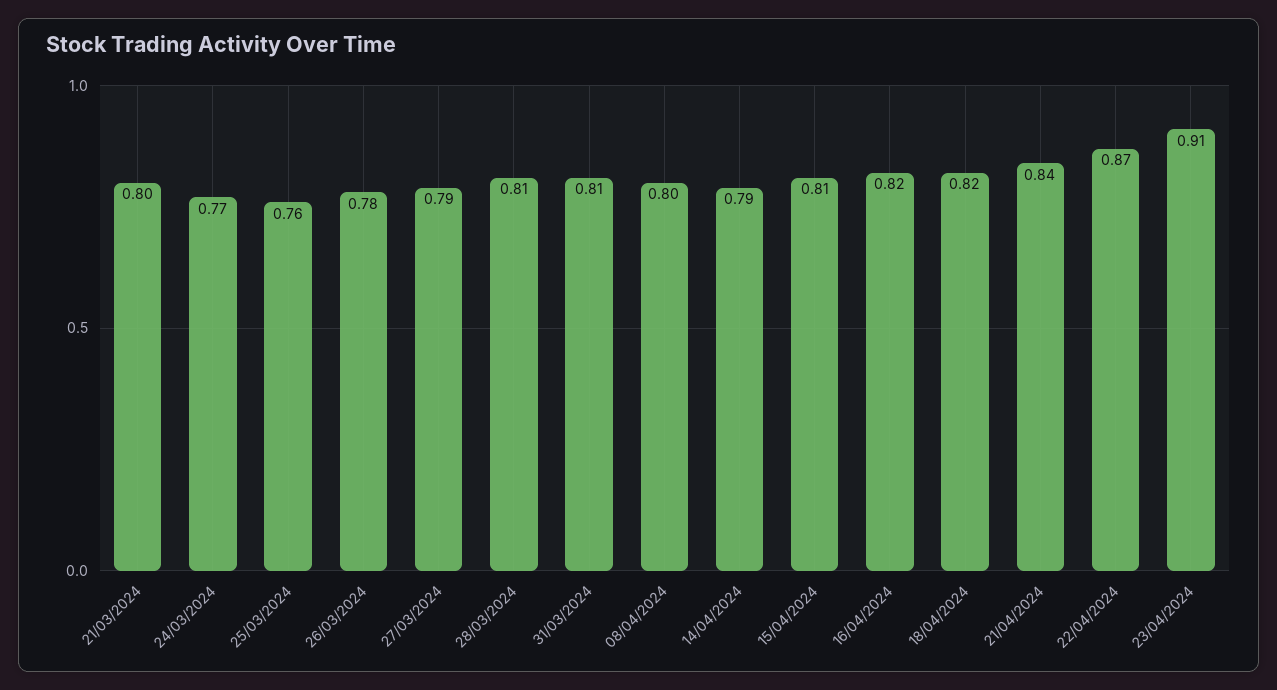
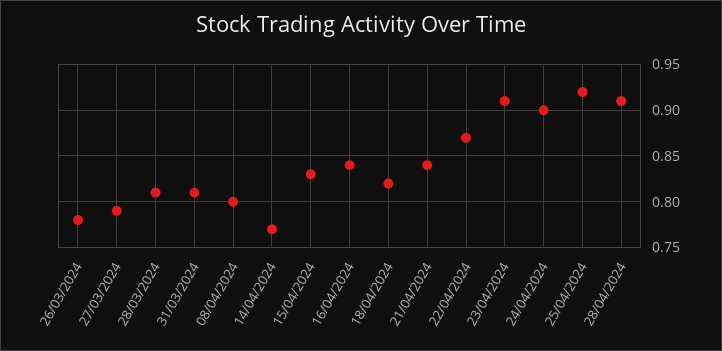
21/03/2024: 0.8 -> none
24/03/2024: 0.77 -> none
25/03/2024: 0.76 -> none
14/04/2024: 0.79 -> 0.77
15/04/2024: 0.81 -> 0.83
16/04/2024: 0.82 -> 0.84
24/04/2024: none -> 0.9
25/04/2024: none -> 0.92
28/04/2024: none -> 0.91

